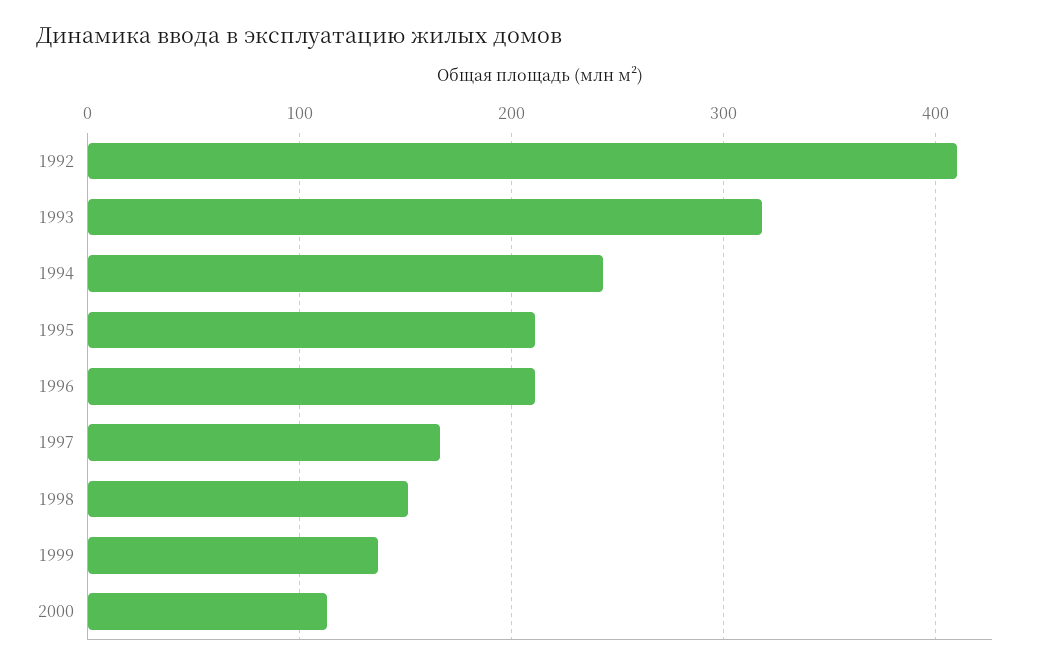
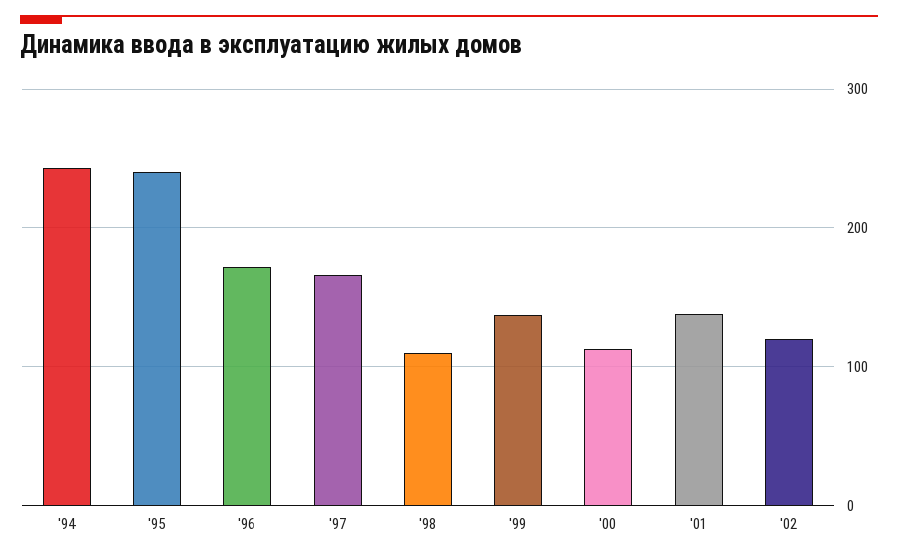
1992: 410 -> none
1993: 320 -> none
1995: 210 -> 240
1996: 210 -> 170
1998: 150 -> 110
'01: none -> 140
'02: none -> 120

